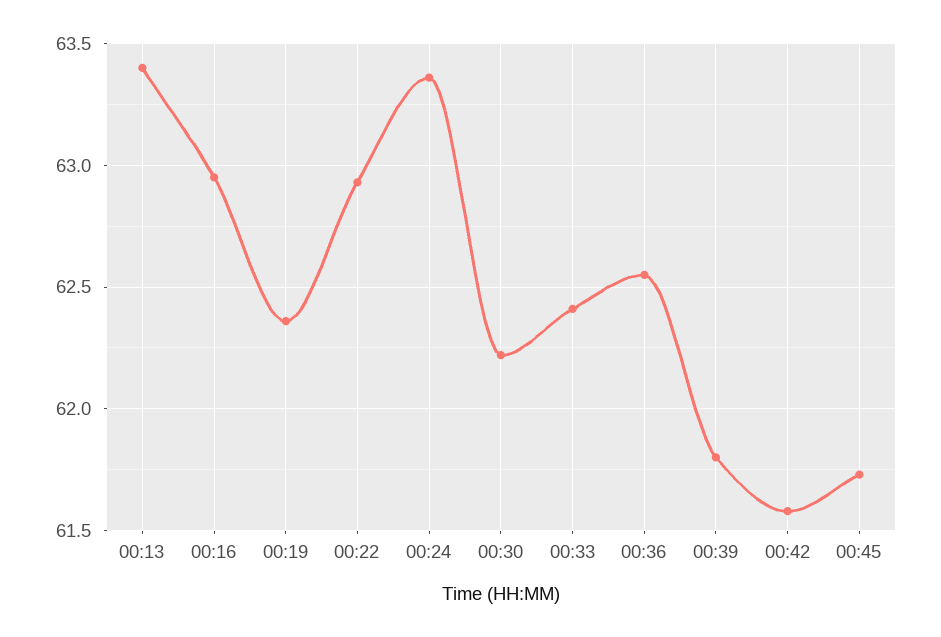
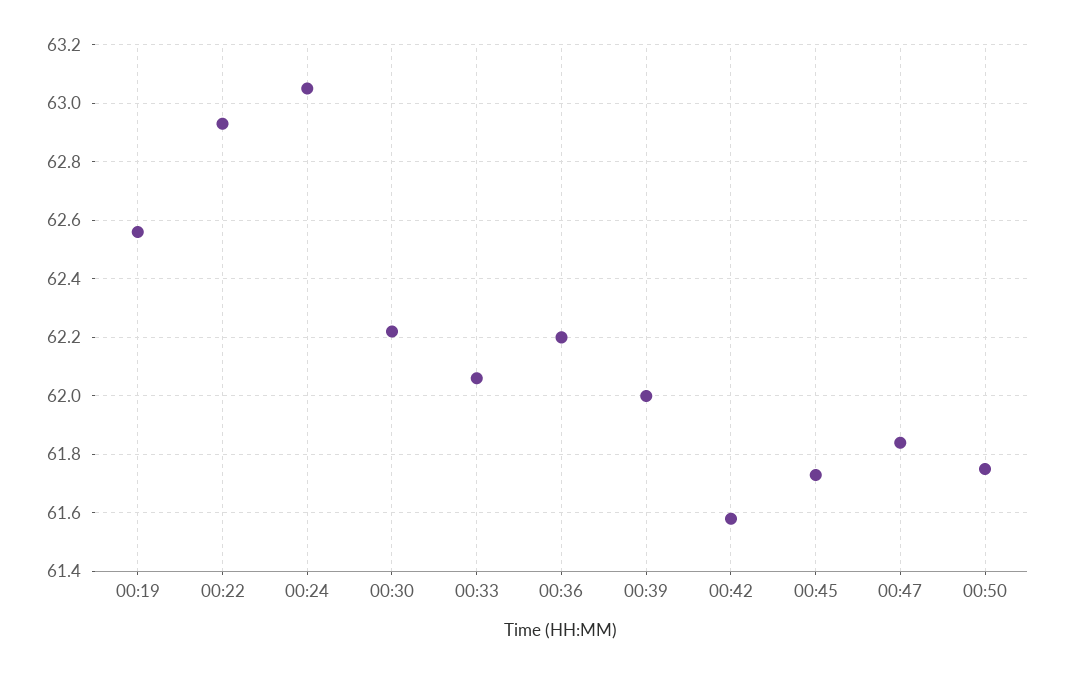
00:13: 63.4 -> none
00:16: 62.95 -> none
00:19: 62.35 -> 62.55
00:24: 63.35 -> 63.05
00:33: 62.4 -> 62.05
00:36: 62.55 -> 62.2
00:39: 61.8 -> 62
00:47: none -> 61.85
00:50: none -> 61.75

